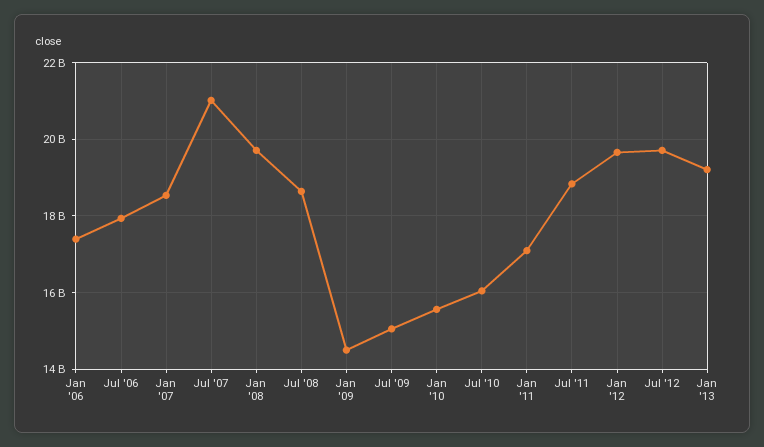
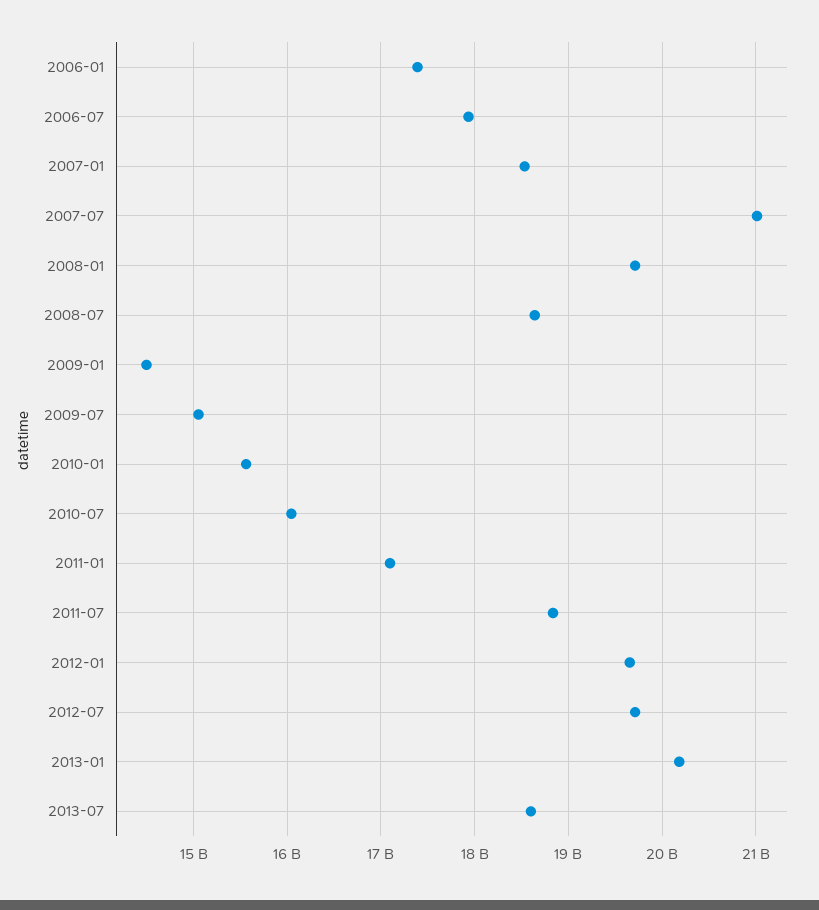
Jan '13: 19200000000 -> 20200000000
2013-07: none -> 18600000000

